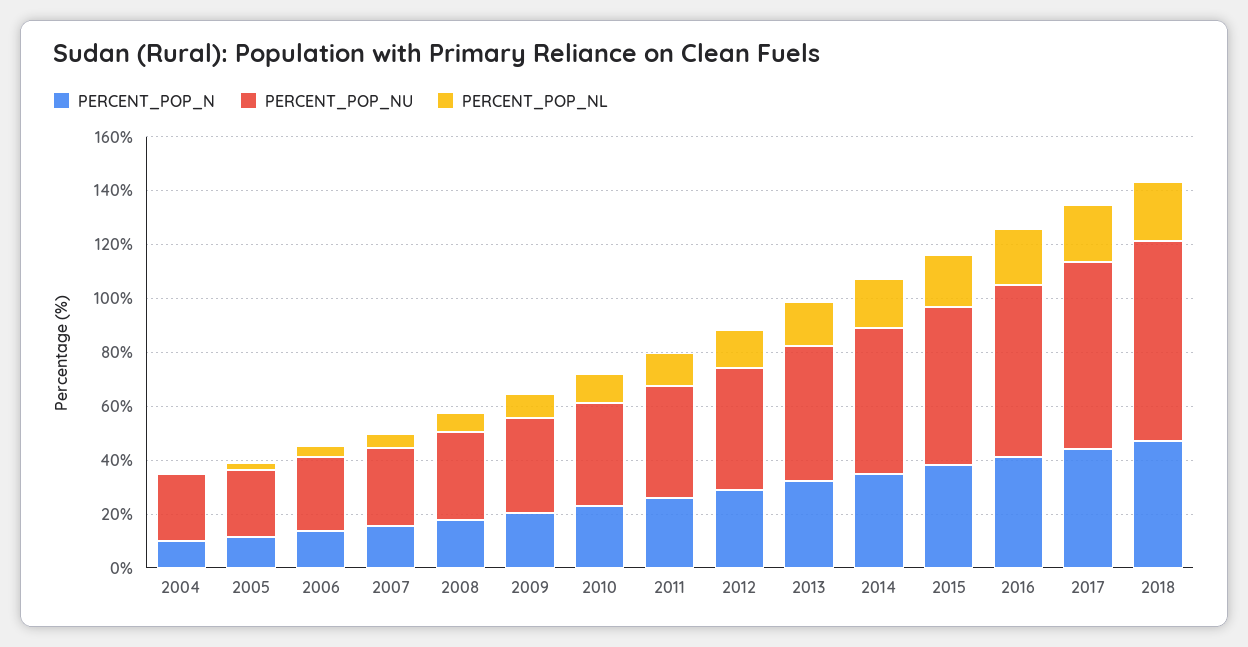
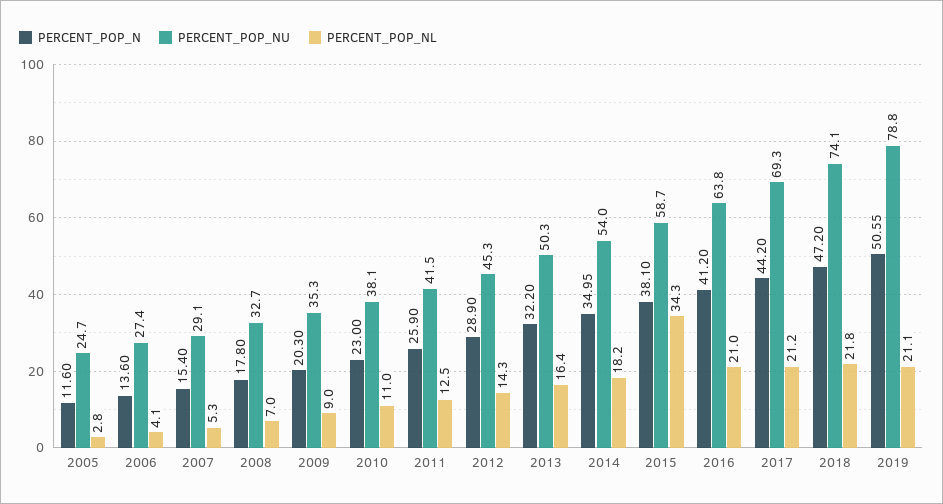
PERCENT_POP_N, 2004: 10 -> none
PERCENT_POP_NU, 2004: 25 -> none
PERCENT_POP_NL, 2004: 0 -> none
PERCENT_POP_NL, 2015: 20 -> 34.3
PERCENT_POP_N, 2019: none -> 50.55
PERCENT_POP_NU, 2019: none -> 78.8
PERCENT_POP_NL, 2019: none -> 21.1

